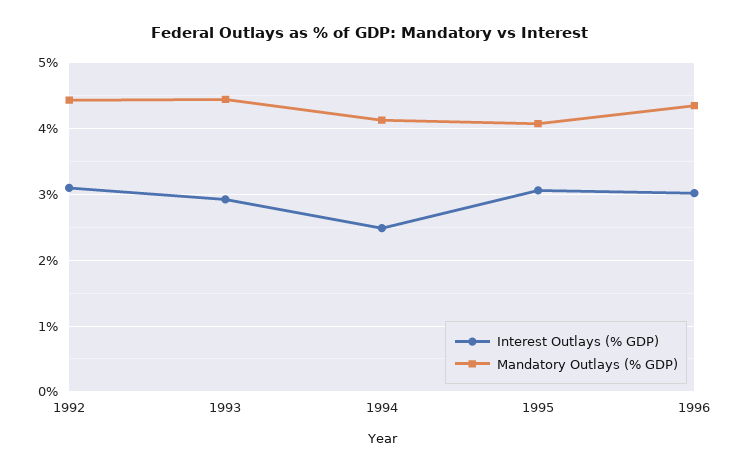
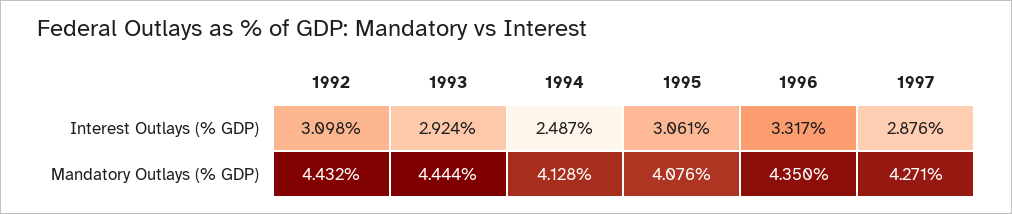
Interest Outlays (% GDP), 1996: 3 -> 3.317
Interest Outlays (% GDP), 1997: none -> 2.876
Mandatory Outlays (% GDP), 1997: none -> 4.271

